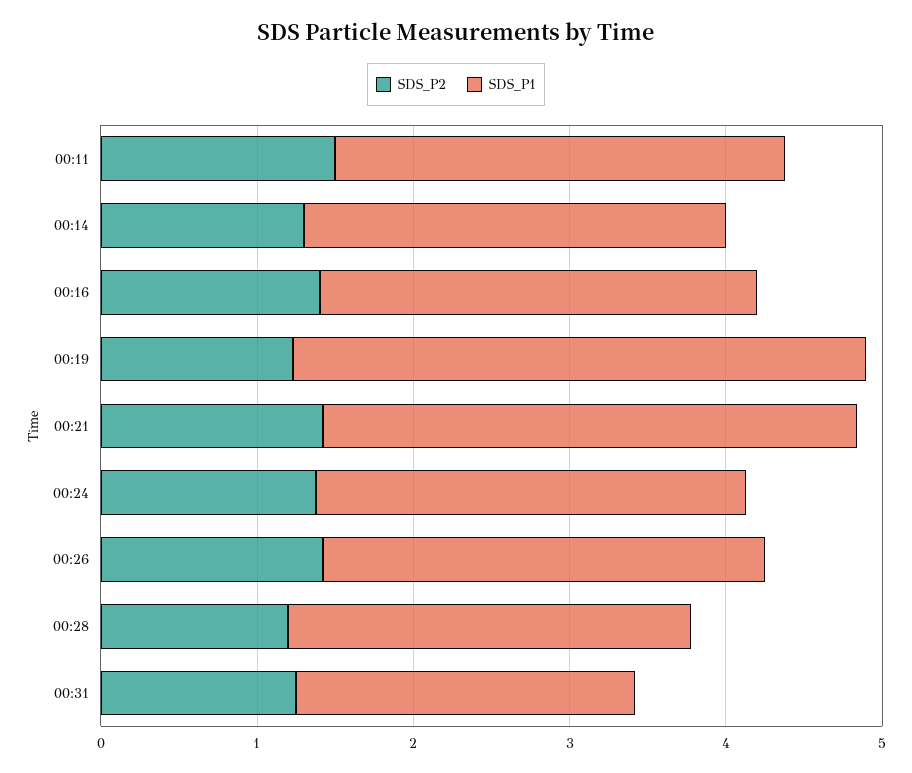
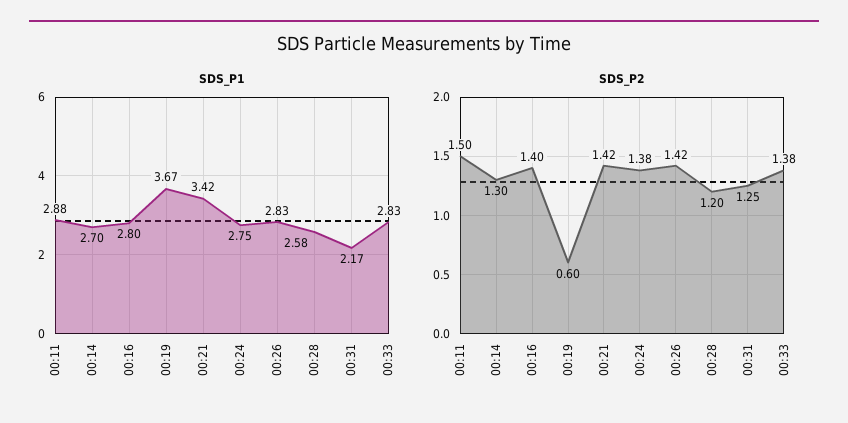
SDS_P2, 00:19: 1.2 -> 0.6
SDS_P1, 00:33: none -> 2.83
SDS_P2, 00:33: none -> 1.38

